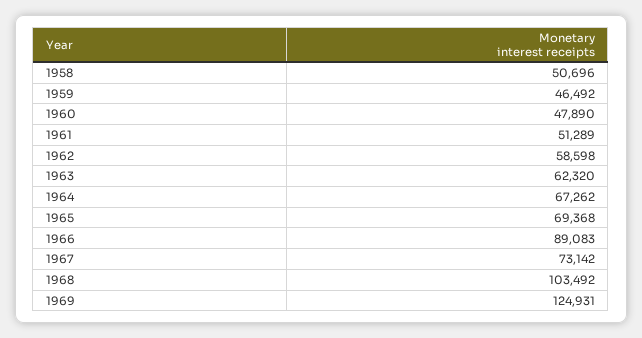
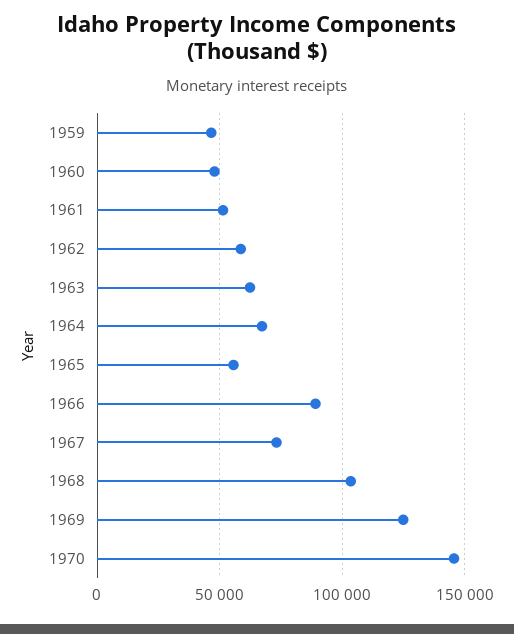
1958: 50696 -> none
1965: 69368 -> 55000
1970: none -> 145000

